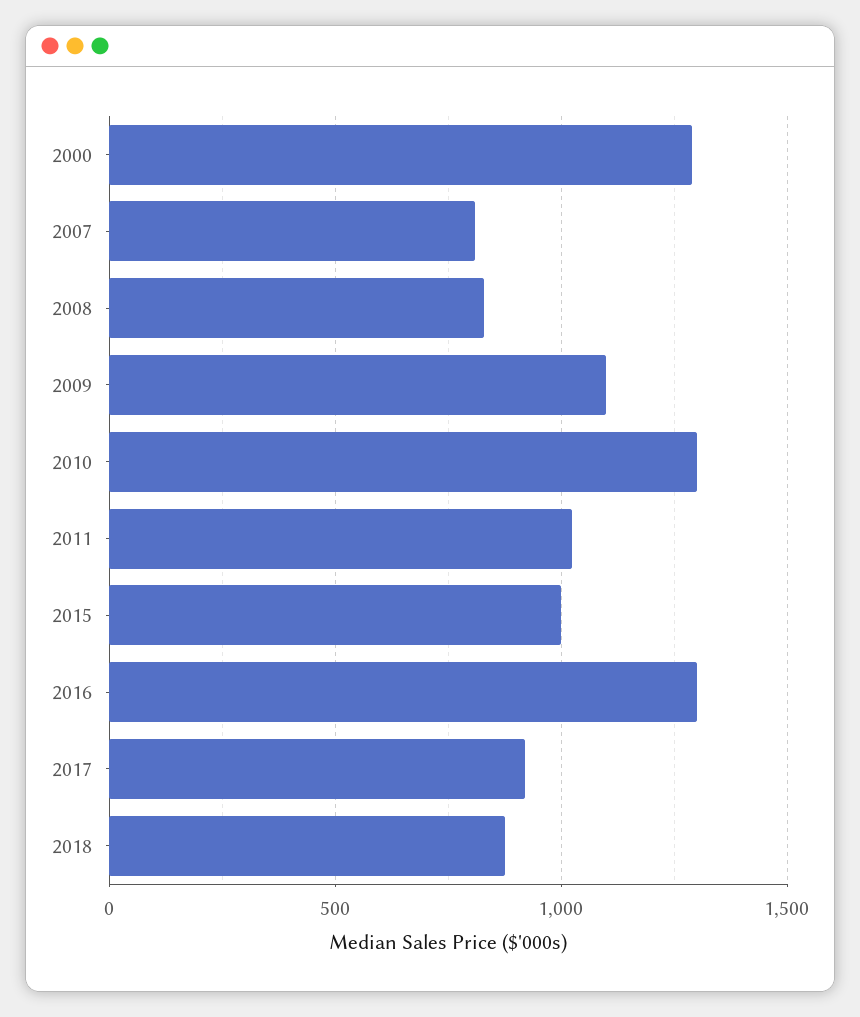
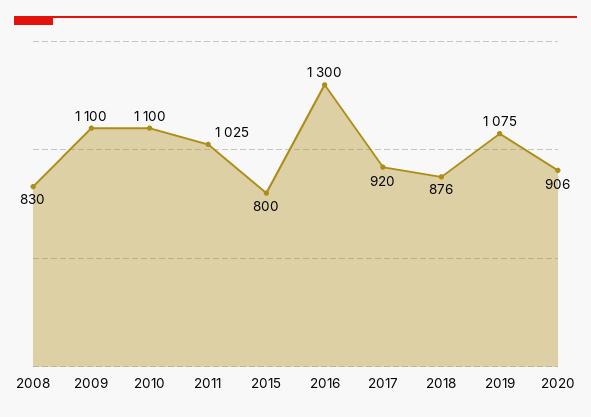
2000: 1300 -> none
2007: 800 -> none
2010: 1300 -> 1100
2015: 1000 -> 800
2019: none -> 1075
2020: none -> 906

